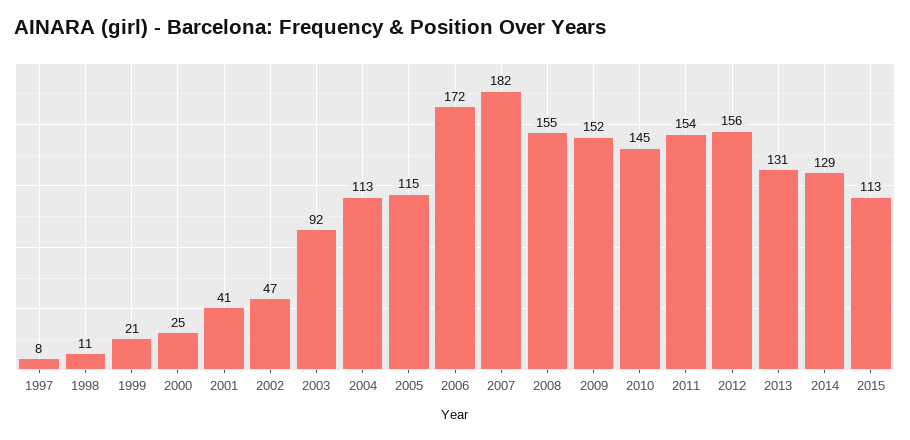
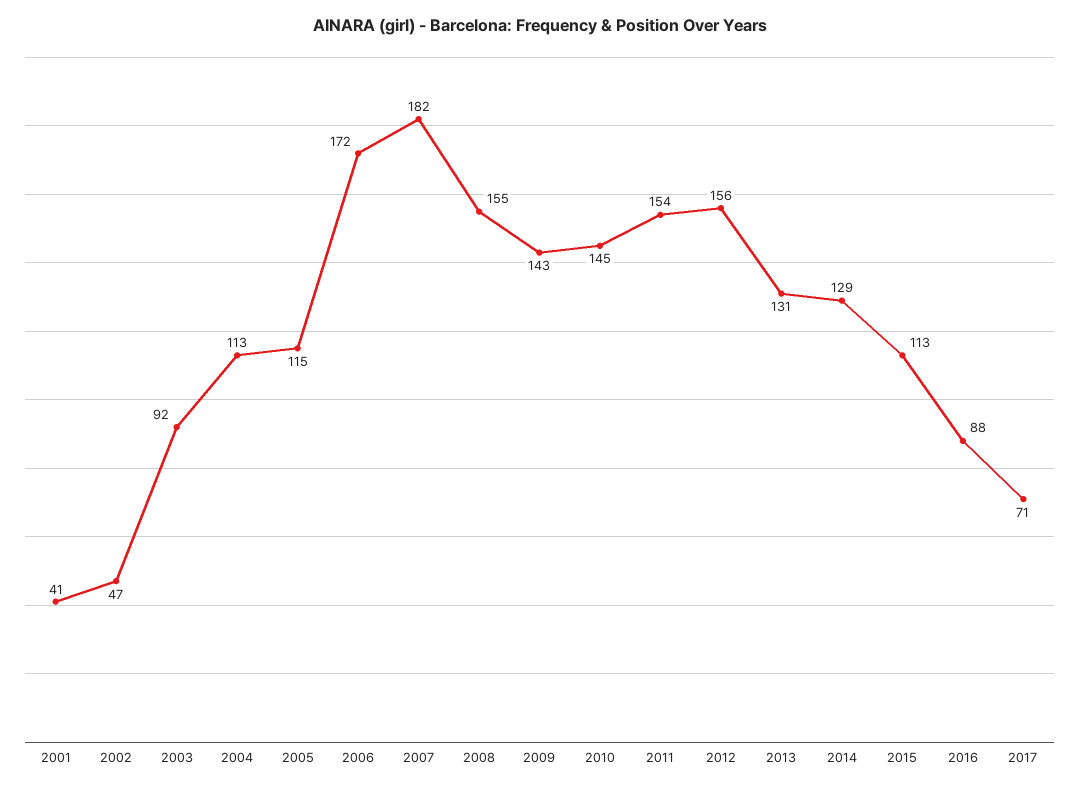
1997: 8 -> none
1998: 11 -> none
1999: 21 -> none
2000: 25 -> none
2009: 152 -> 143
2016: none -> 88
2017: none -> 71

